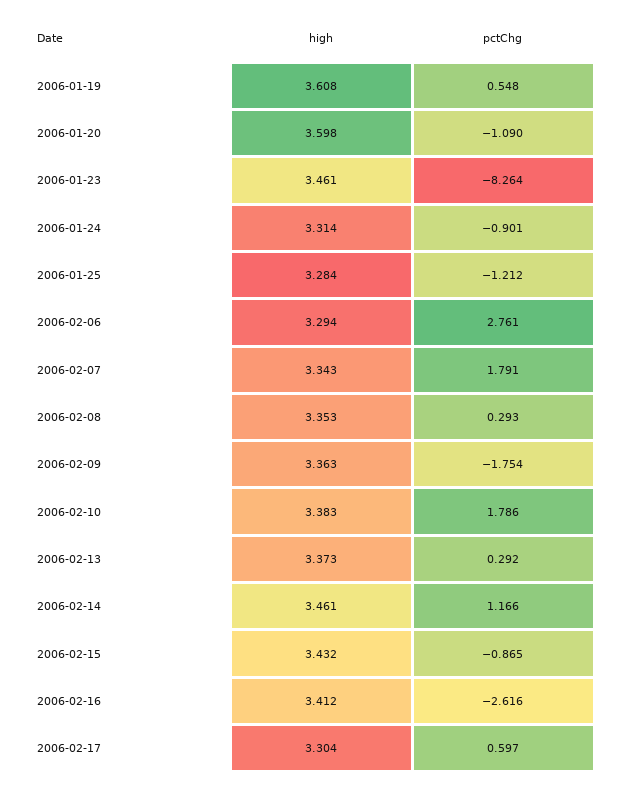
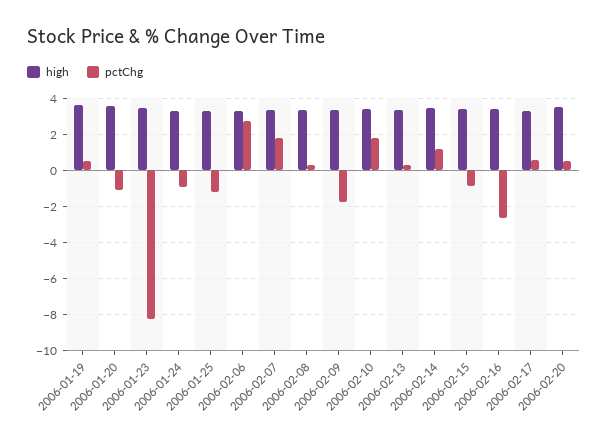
high, 2006-02-20: none -> 3.5
pctChg, 2006-02-20: none -> 0.5

